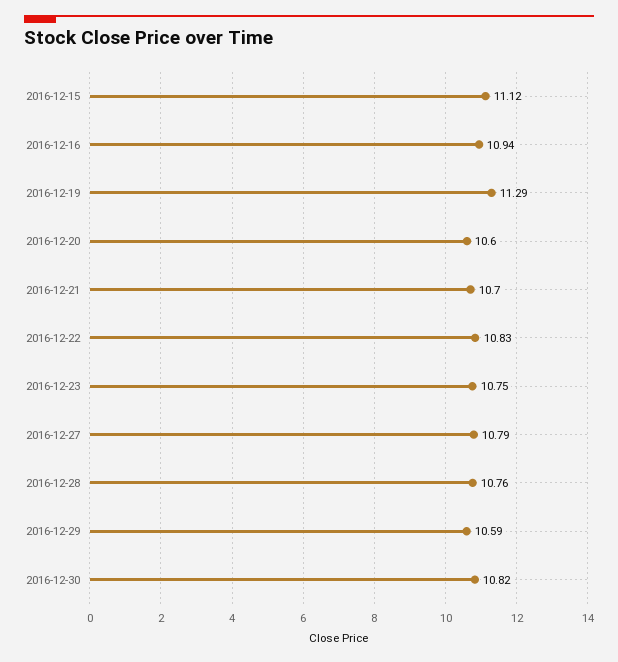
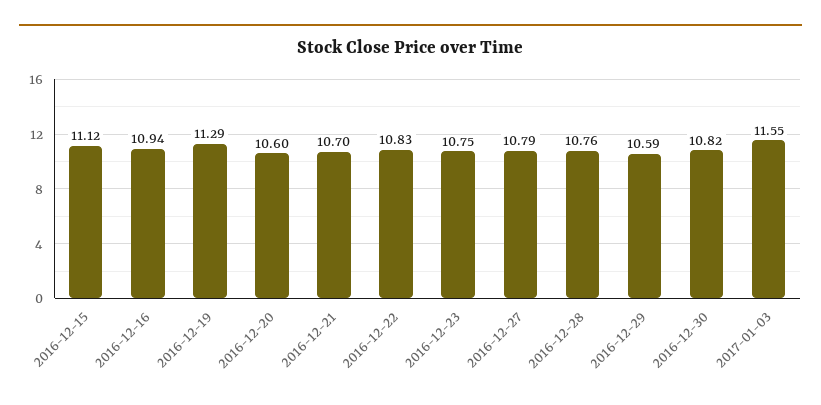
2017-01-03: none -> 11.55

